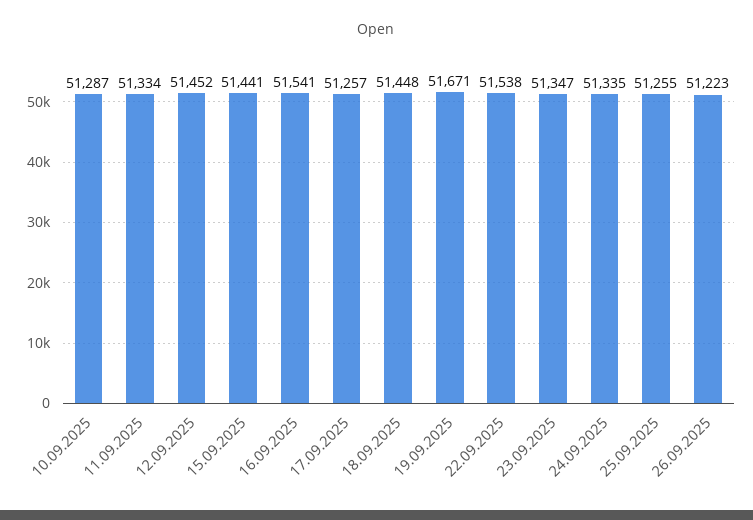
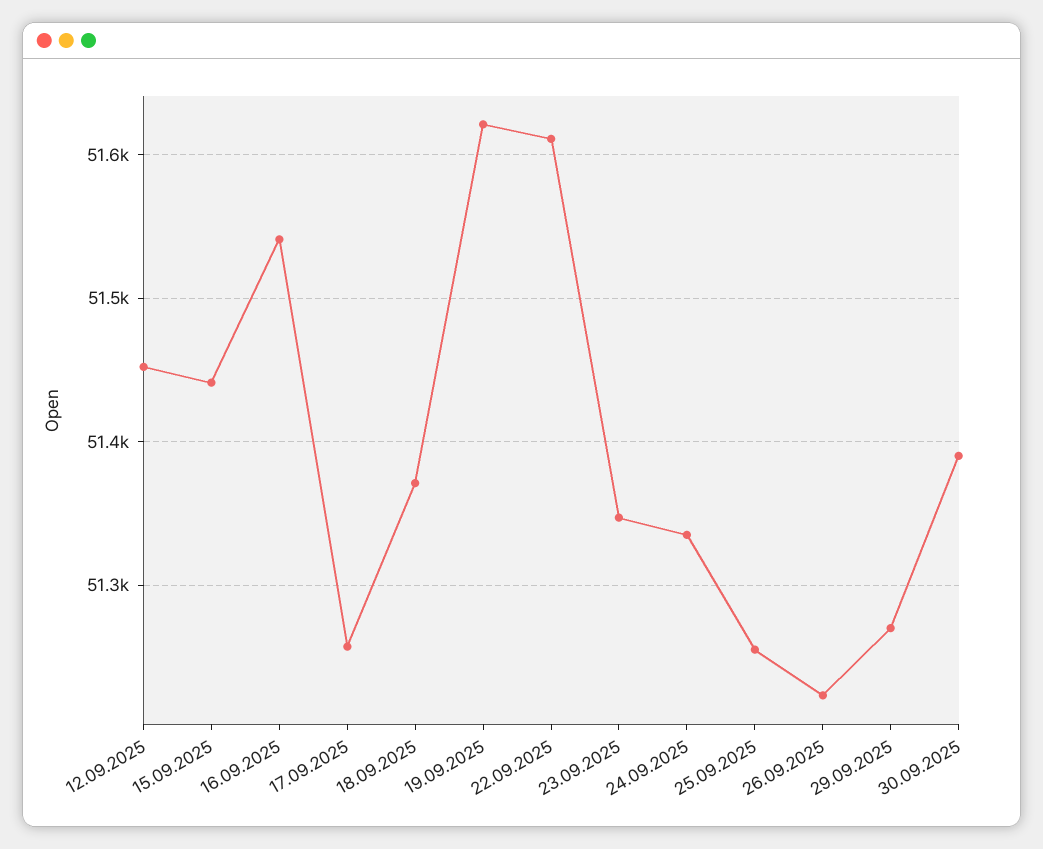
10.09.2025: 51287 -> none
11.09.2025: 51334 -> none
18.09.2025: 51448 -> 51370
19.09.2025: 51671 -> 51620
22.09.2025: 51538 -> 51610
29.09.2025: none -> 51270
30.09.2025: none -> 51390

